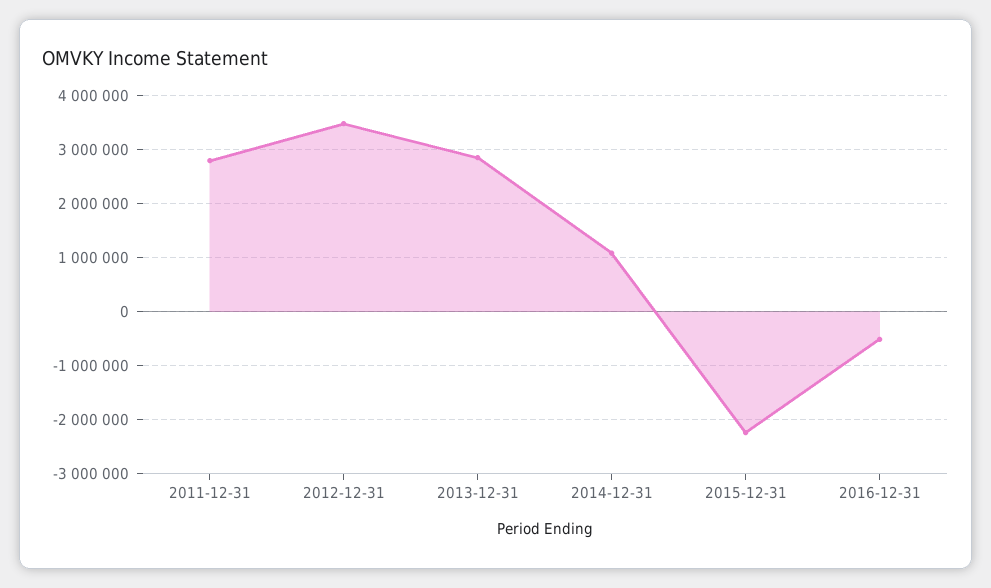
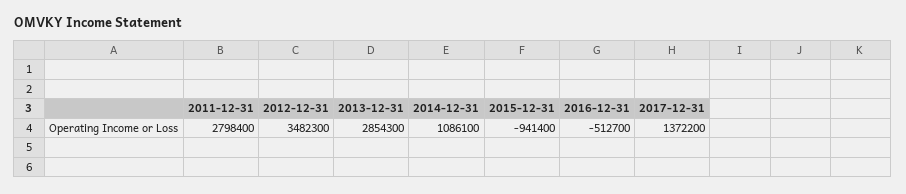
2015-12-31: -2200000 -> -941400
2017-12-31: none -> 1372200

